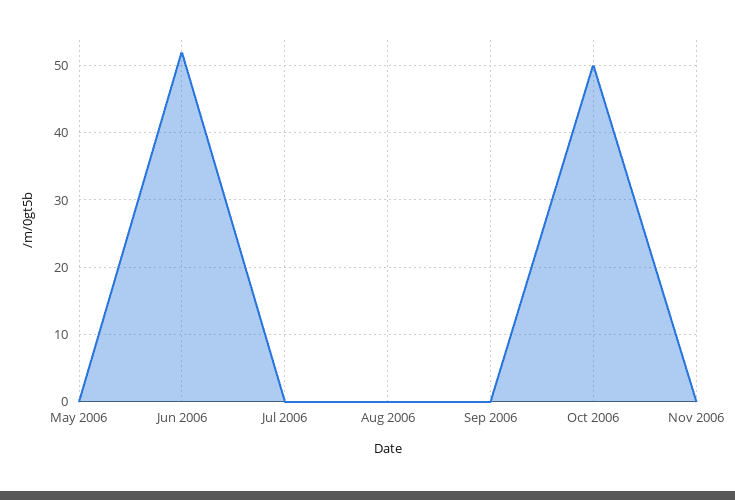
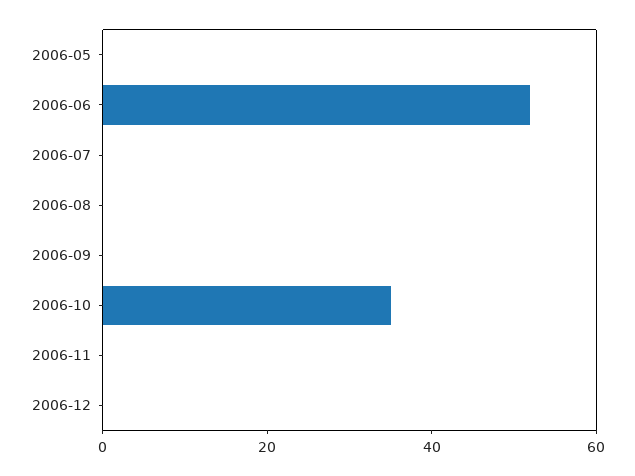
Oct 2006: 50 -> 35
2006-12: none -> 0

